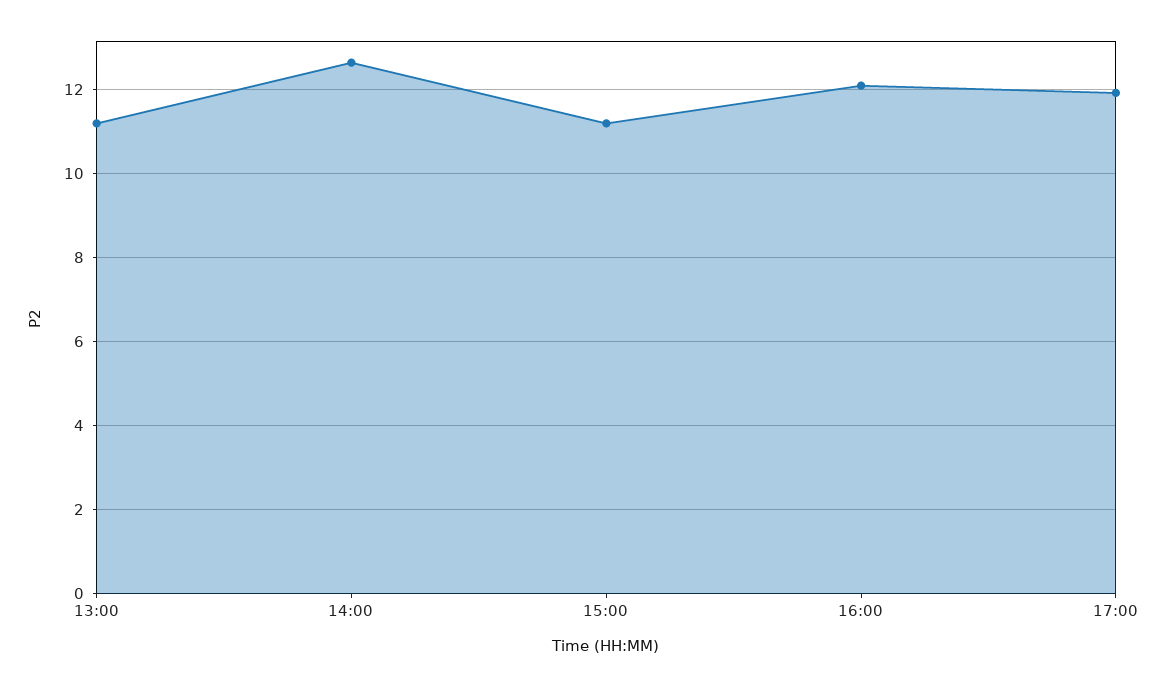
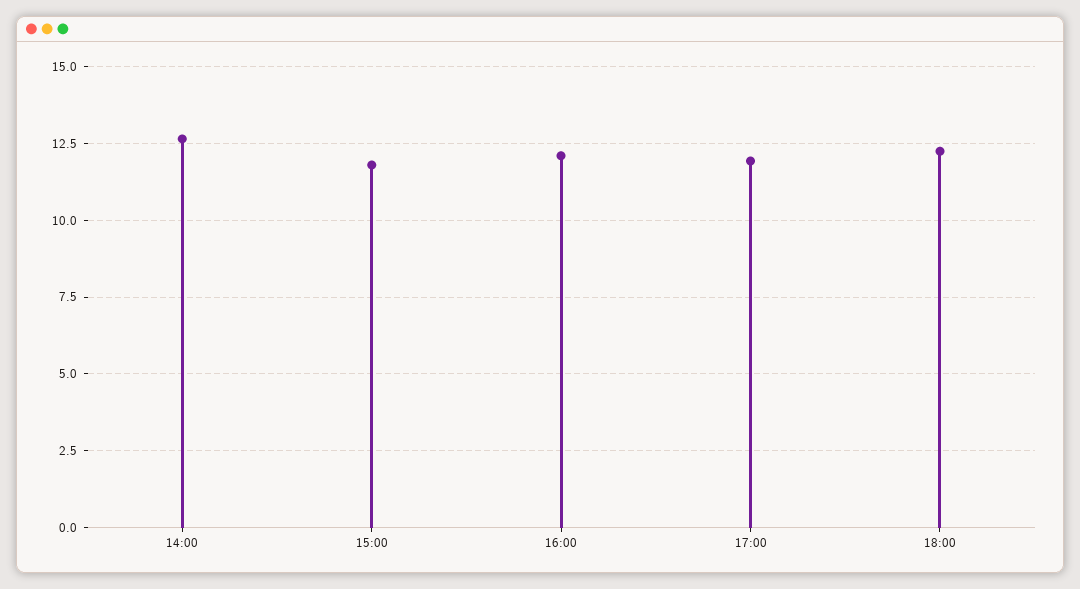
13:00: 11.2 -> none
15:00: 11.2 -> 11.75
18:00: none -> 12.25

